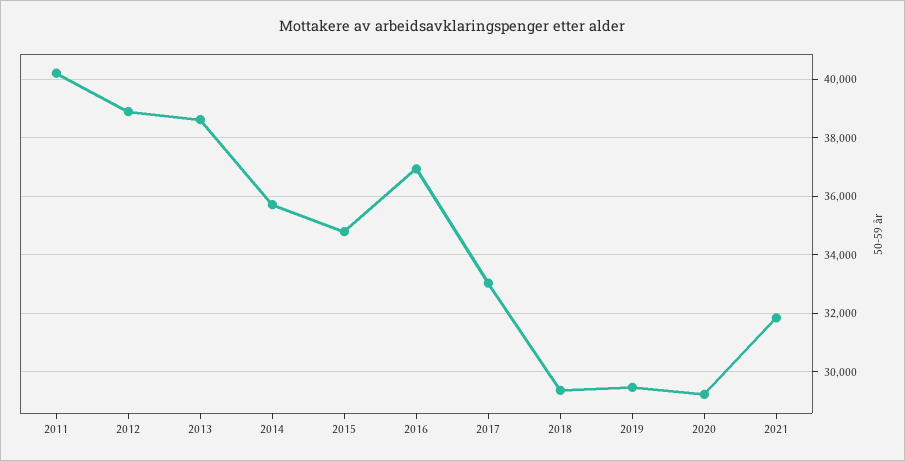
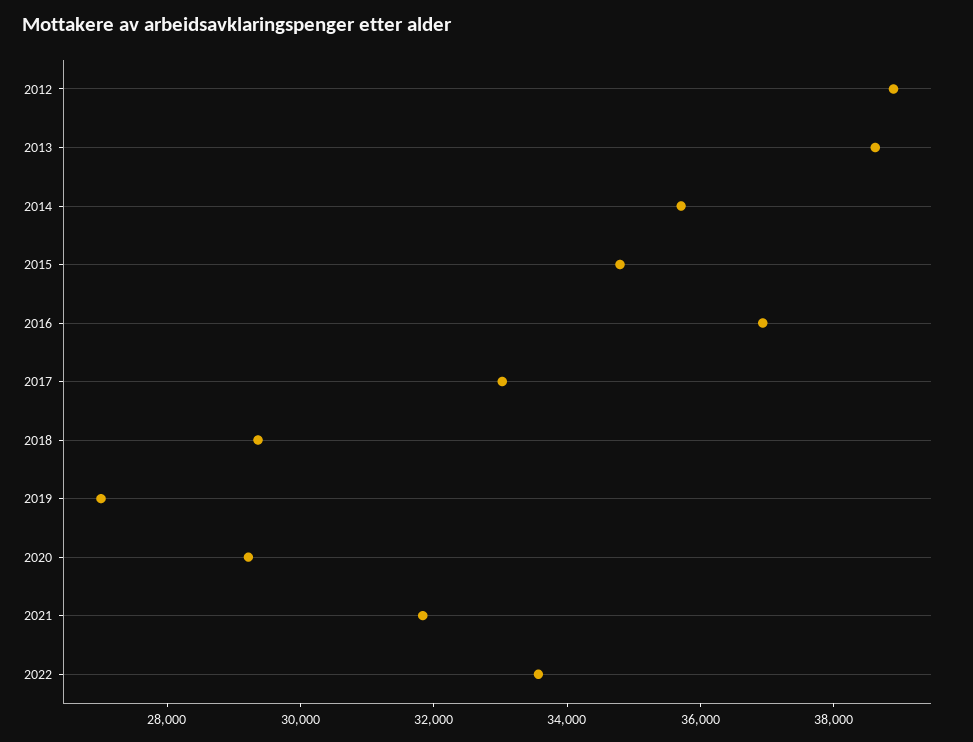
2011: 40250 -> none
2019: 29500 -> 27000
2022: none -> 33500

